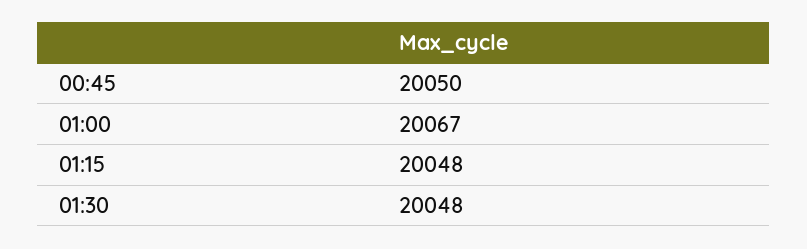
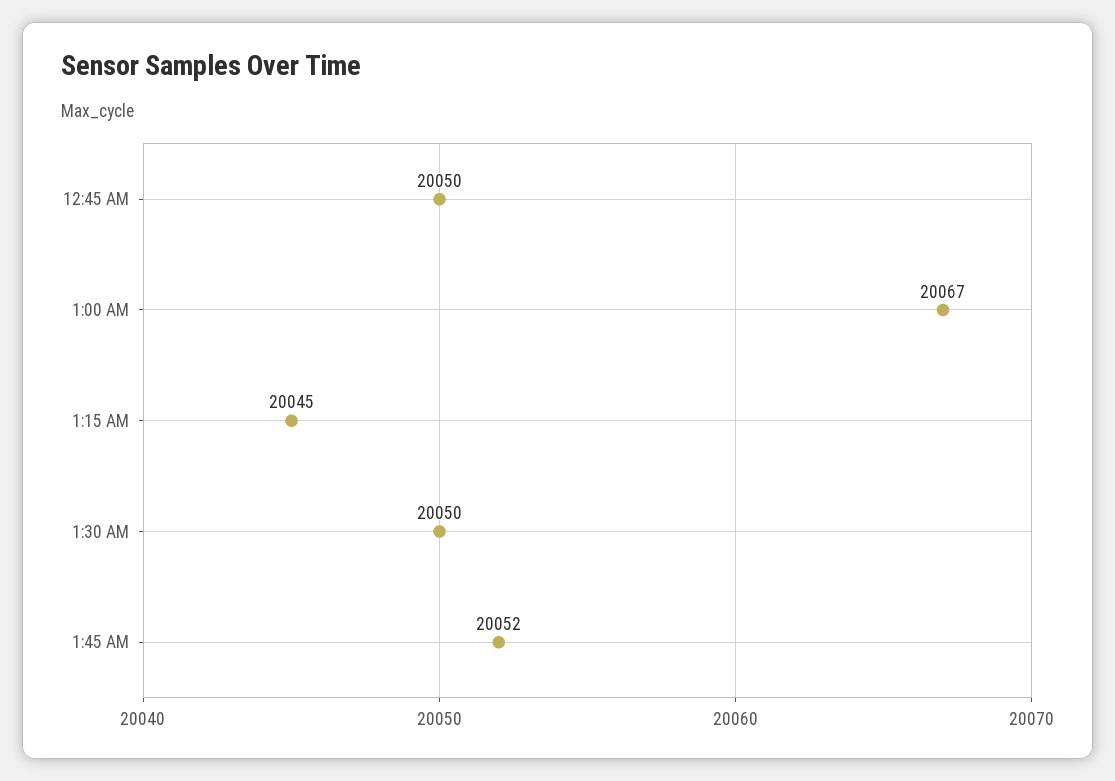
01:15: 20048 -> 20045
01:30: 20048 -> 20050
1:45 AM: none -> 20052

